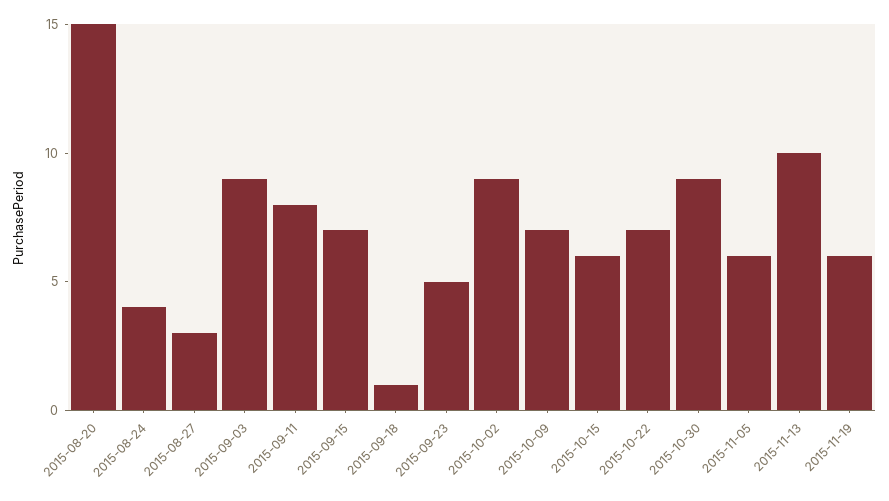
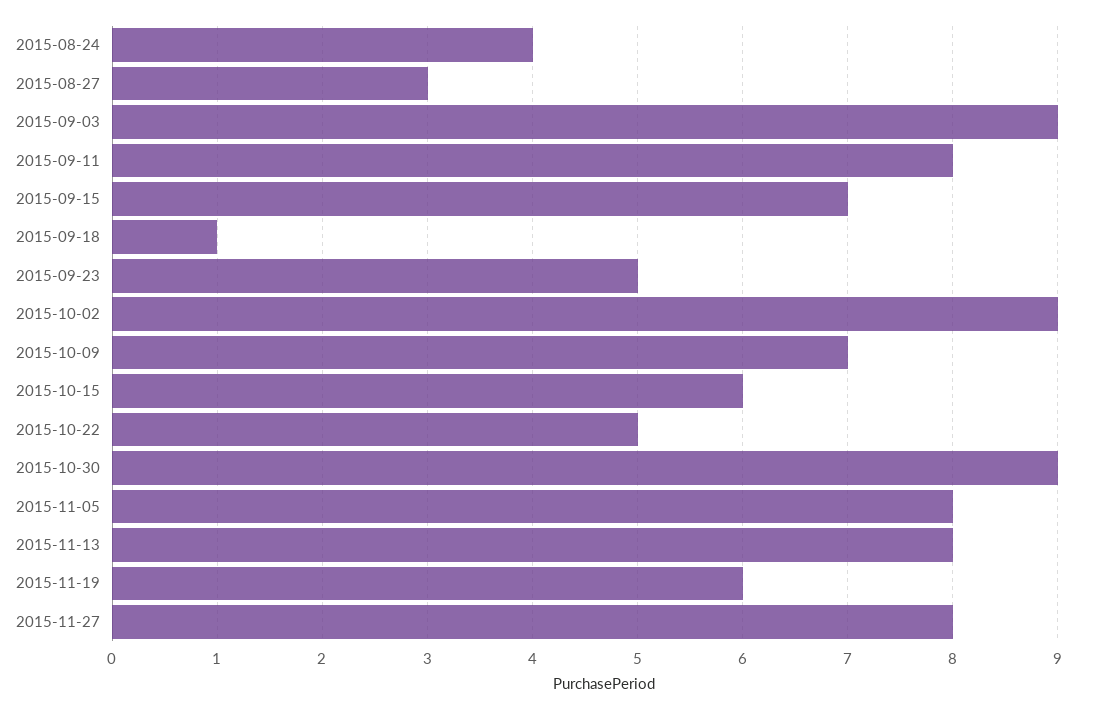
2015-08-20: 15 -> none
2015-10-22: 7 -> 5
2015-11-05: 6 -> 8
2015-11-13: 10 -> 8
2015-11-27: none -> 8

